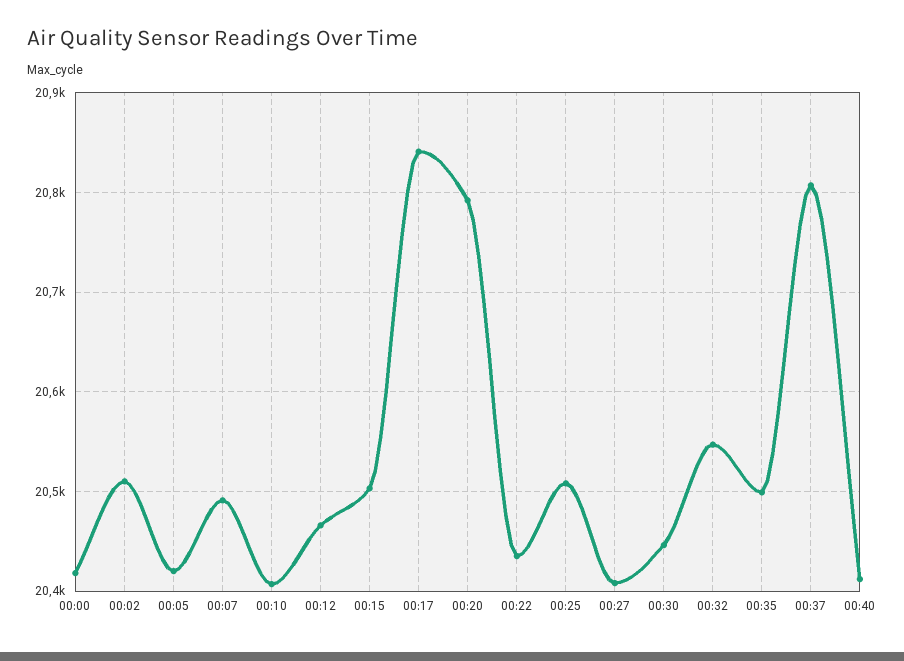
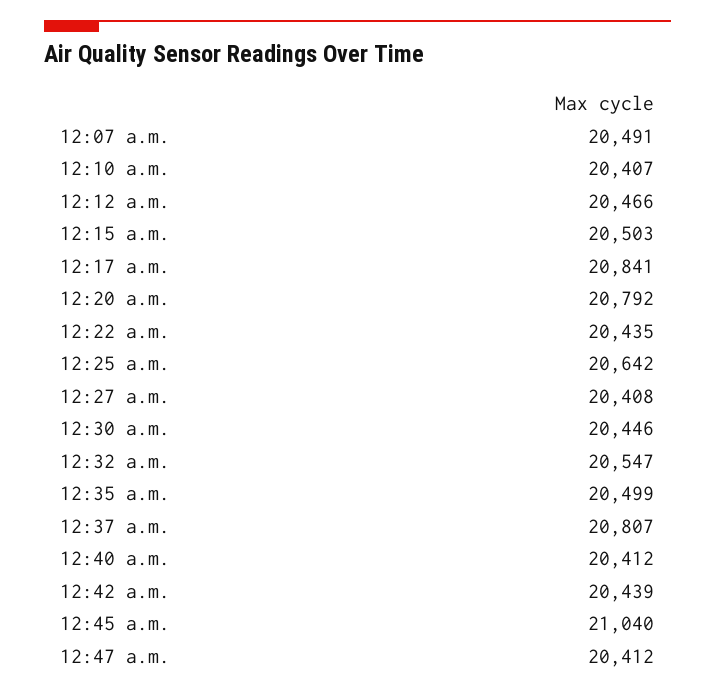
00:00: 20420 -> none
00:02: 20510 -> none
00:05: 20420 -> none
00:25: 20510 -> 20642
12:42 a.m.: none -> 20439
12:45 a.m.: none -> 21040
12:47 a.m.: none -> 20412

